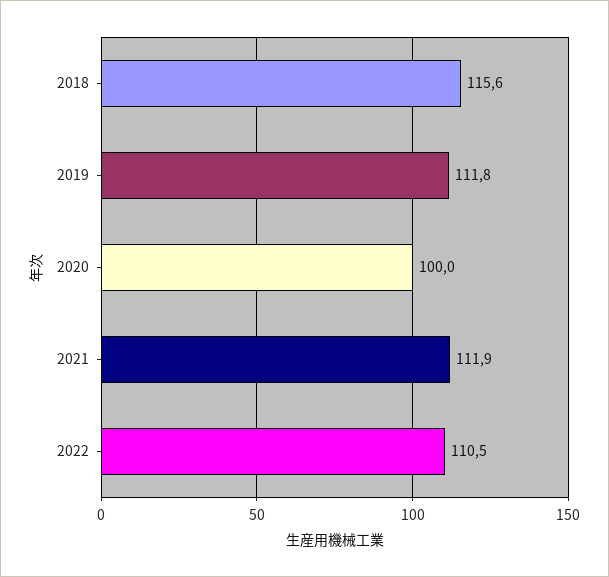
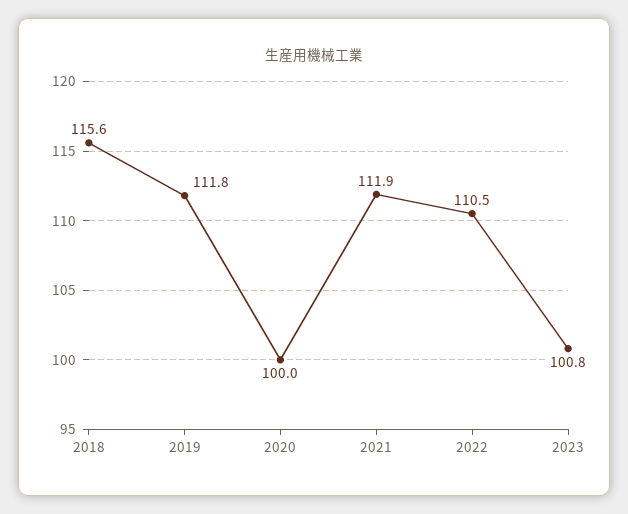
2023: none -> 100.8

